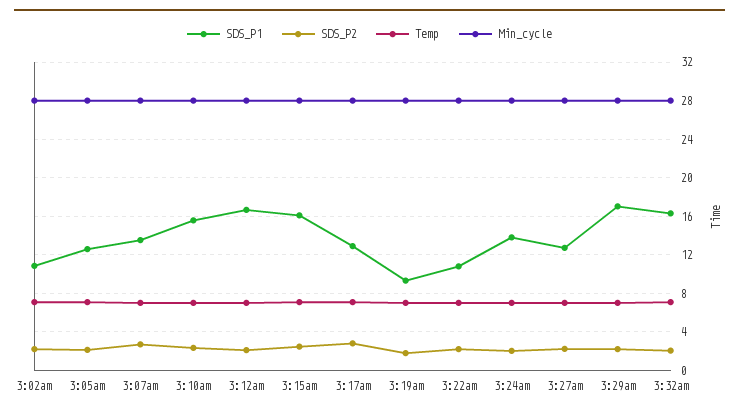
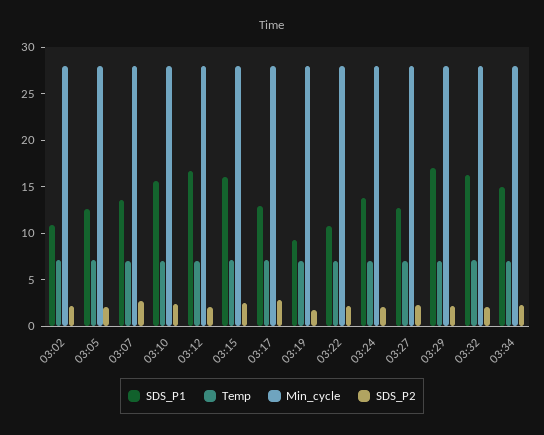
SDS_P1, 03:34: none -> 15
Temp, 03:34: none -> 7
Min_cycle, 03:34: none -> 28
SDS_P2, 03:34: none -> 2

